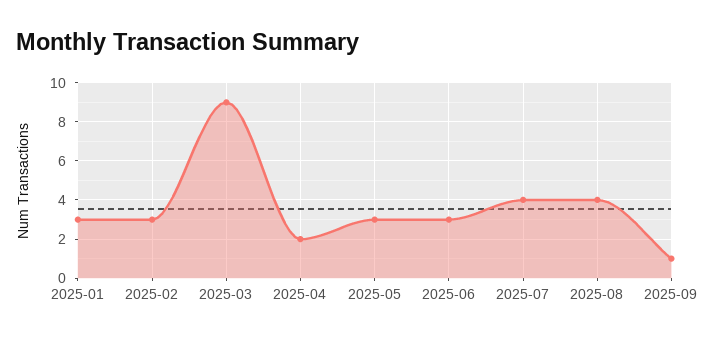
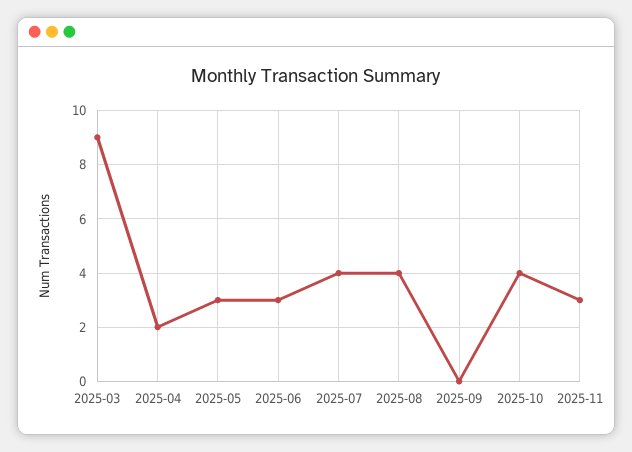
2025-01: 3 -> none
2025-02: 3 -> none
2025-09: 1 -> 0
2025-10: none -> 4
2025-11: none -> 3

